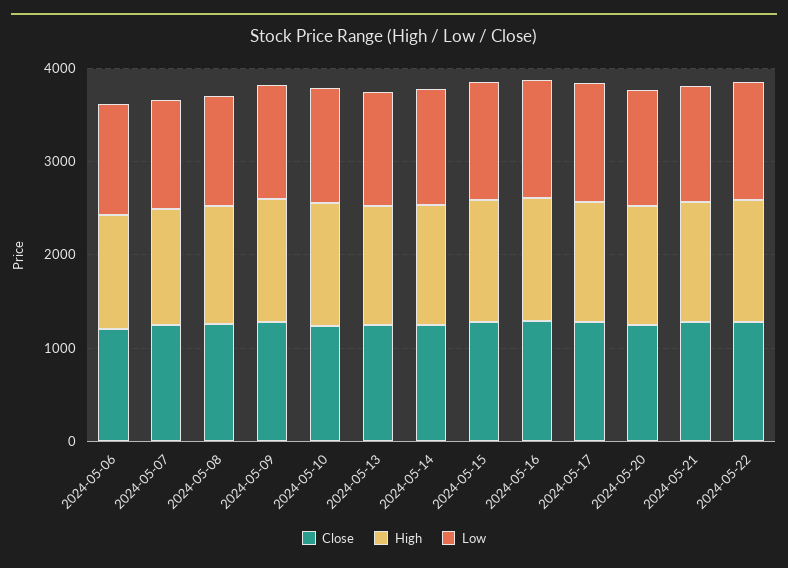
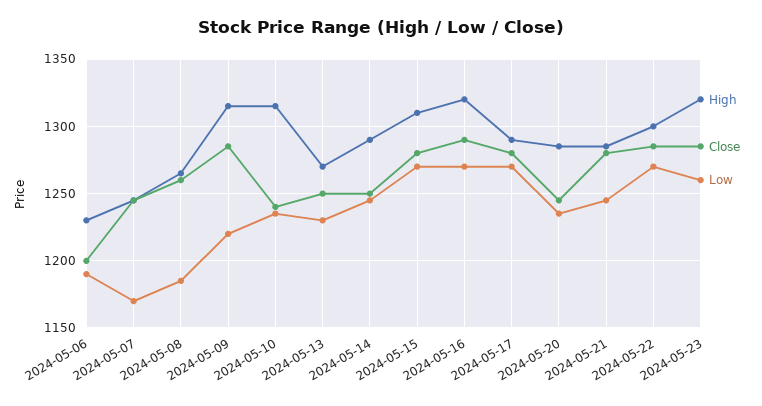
High, 2024-05-23: none -> 1320
Close, 2024-05-23: none -> 1285
Low, 2024-05-23: none -> 1260

